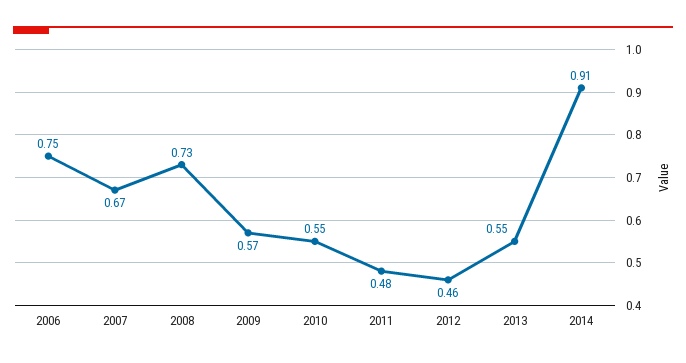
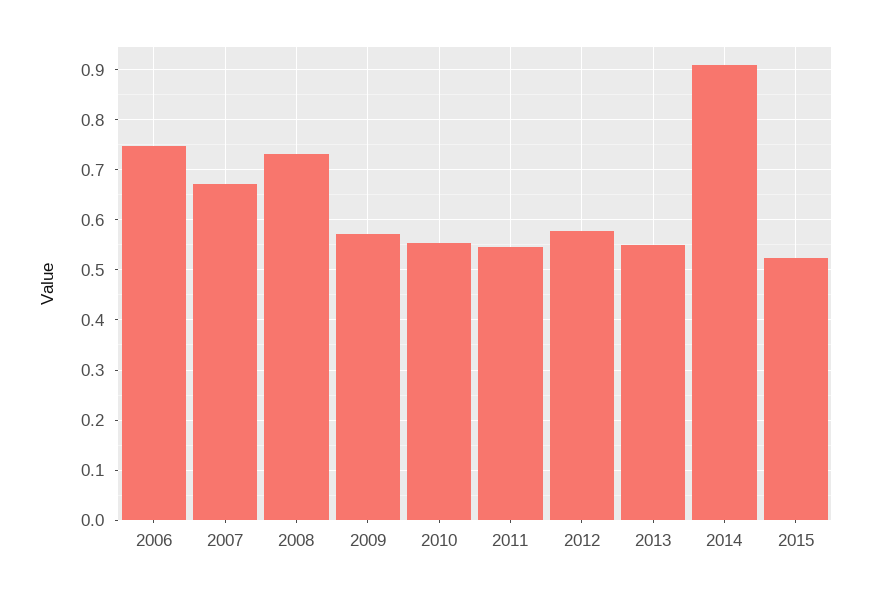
2011: 0.48 -> 0.54
2012: 0.46 -> 0.58
2015: none -> 0.52

